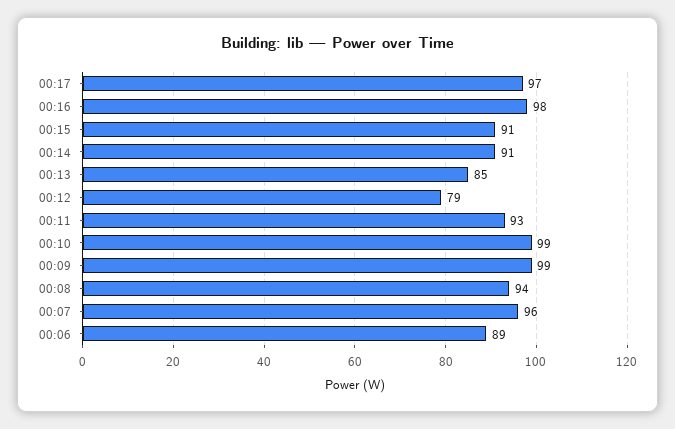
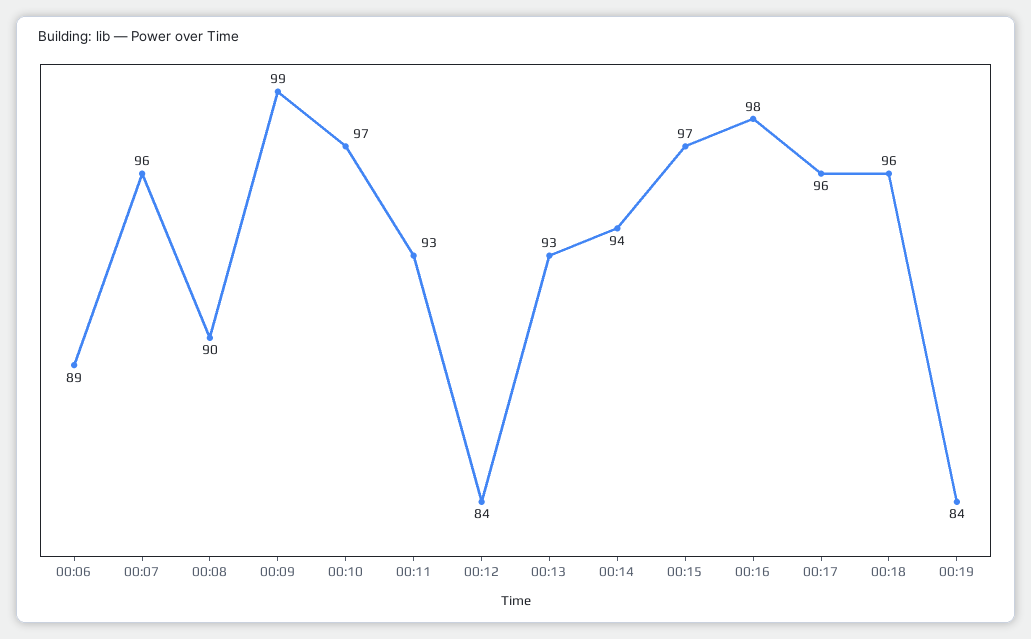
00:17: 97 -> 96
00:15: 91 -> 97
00:14: 91 -> 94
00:13: 85 -> 93
00:12: 79 -> 84
00:10: 99 -> 97
00:08: 94 -> 90
00:18: none -> 96
00:19: none -> 84

